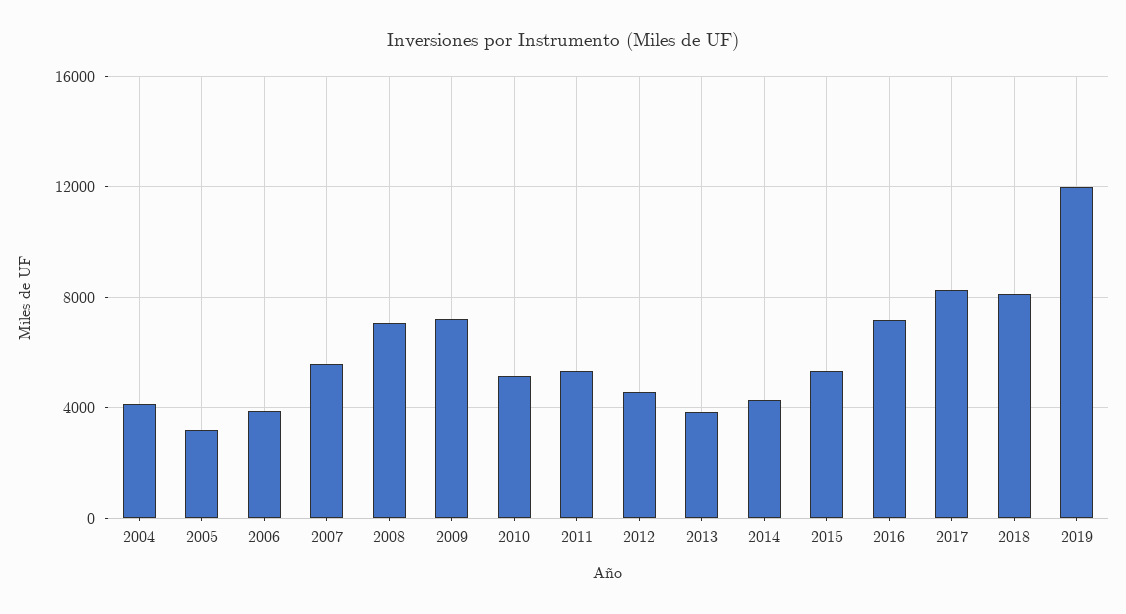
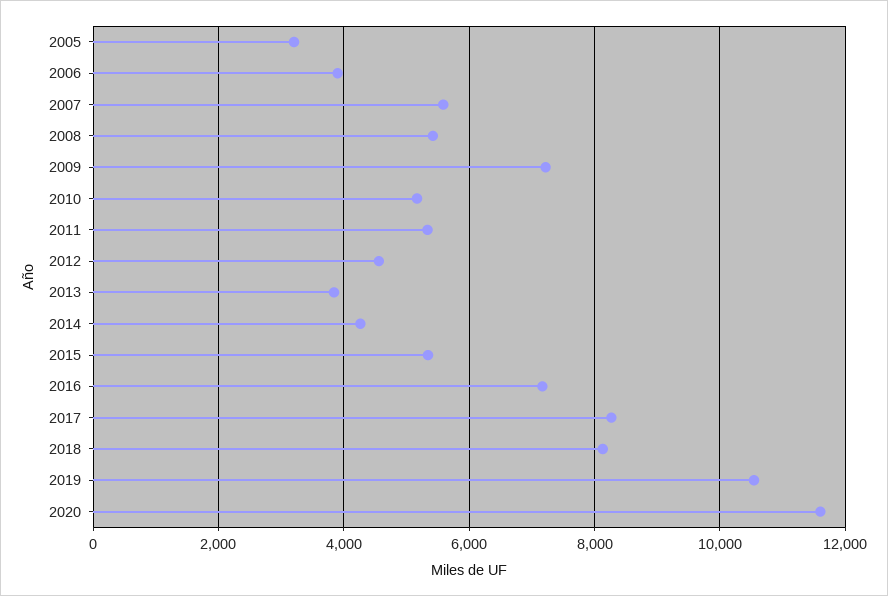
2004: 4000 -> none
2008: 7000 -> 5400
2019: 12000 -> 10600
2020: none -> 11600

